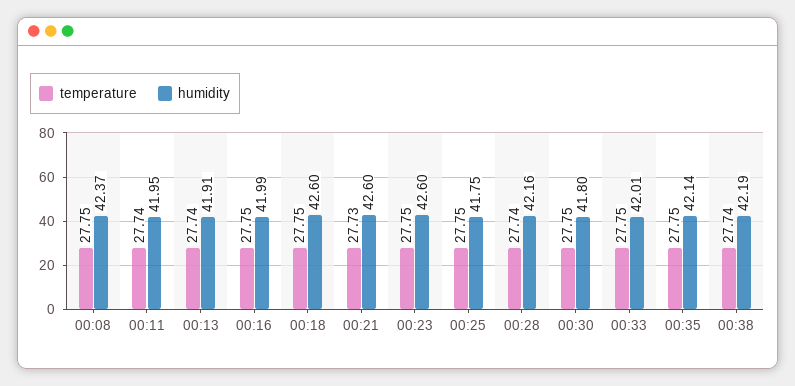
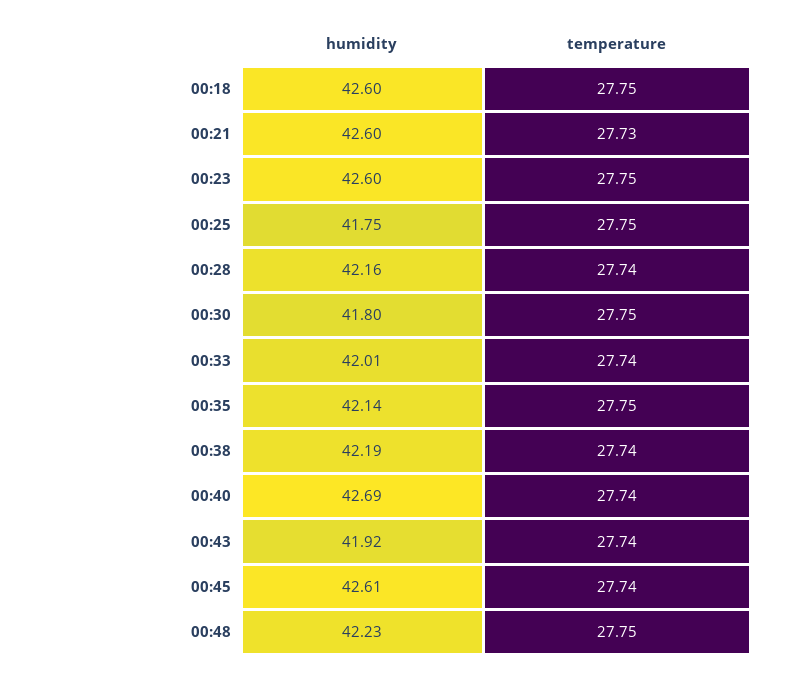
temperature, 00:08: 27.75 -> none
humidity, 00:08: 42.37 -> none
temperature, 00:11: 27.74 -> none
humidity, 00:11: 41.95 -> none
temperature, 00:13: 27.74 -> none
humidity, 00:13: 41.91 -> none
temperature, 00:16: 27.75 -> none
humidity, 00:16: 41.99 -> none
temperature, 00:33: 27.75 -> 27.74
humidity, 00:40: none -> 42.69
temperature, 00:40: none -> 27.74
humidity, 00:43: none -> 41.92
temperature, 00:43: none -> 27.74
humidity, 00:45: none -> 42.61
temperature, 00:45: none -> 27.74
humidity, 00:48: none -> 42.23
temperature, 00:48: none -> 27.75

